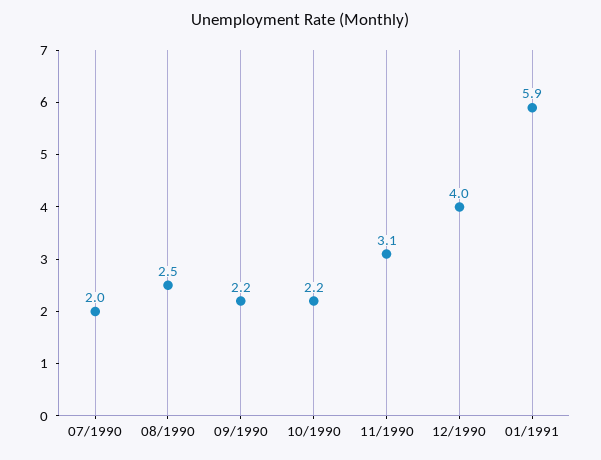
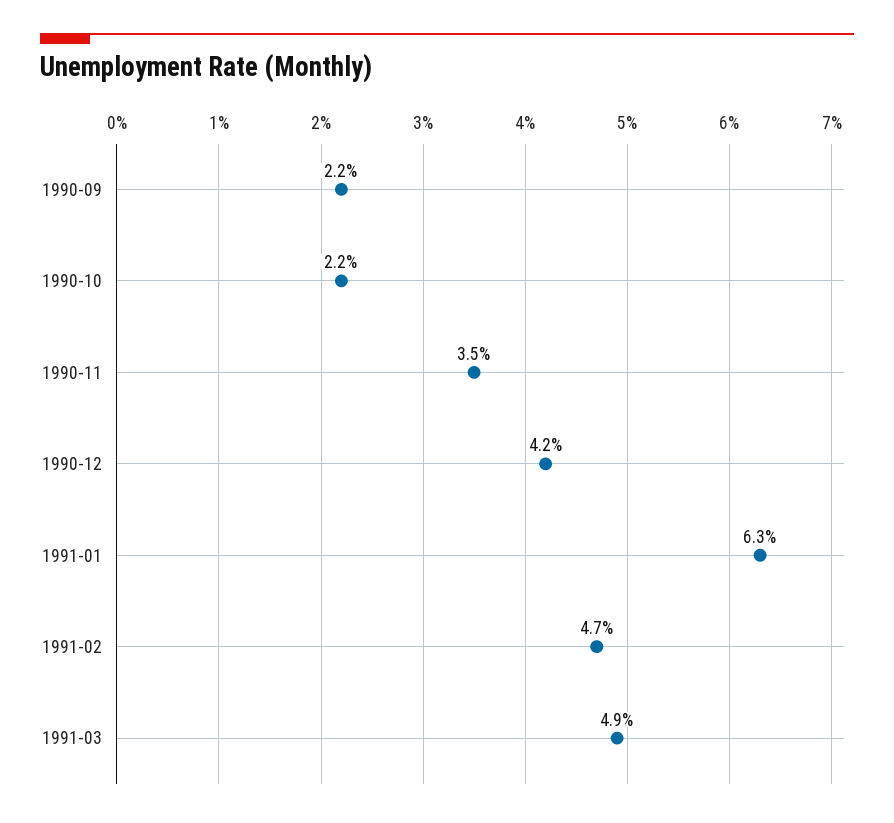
07/1990: 2 -> none
08/1990: 2.5 -> none
11/1990: 3.1 -> 3.5
12/1990: 4 -> 4.2
01/1991: 5.9 -> 6.3
1991-02: none -> 4.7
1991-03: none -> 4.9

